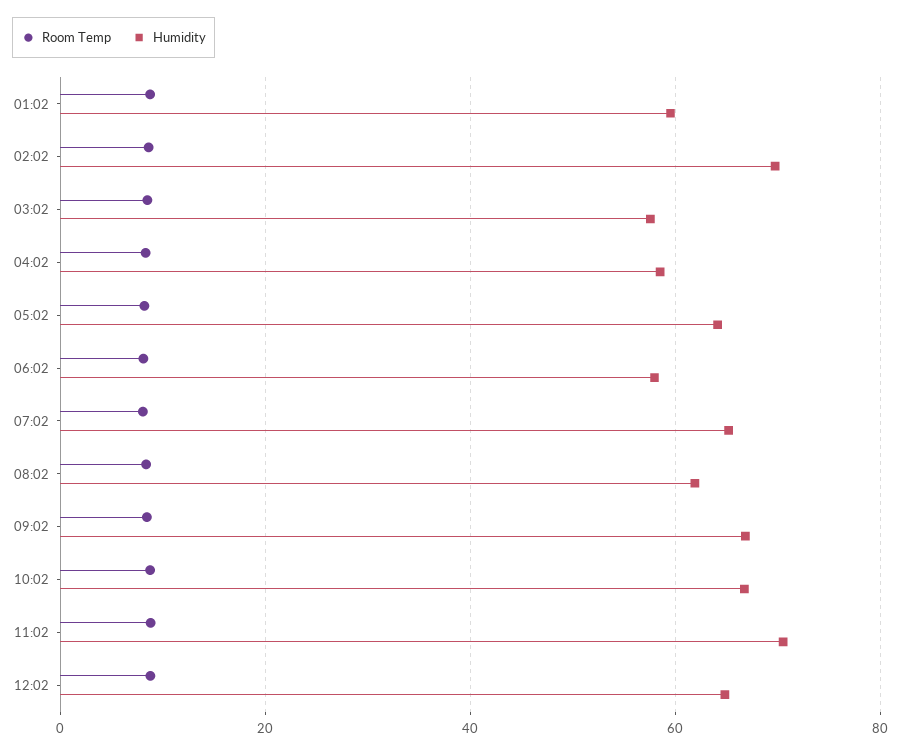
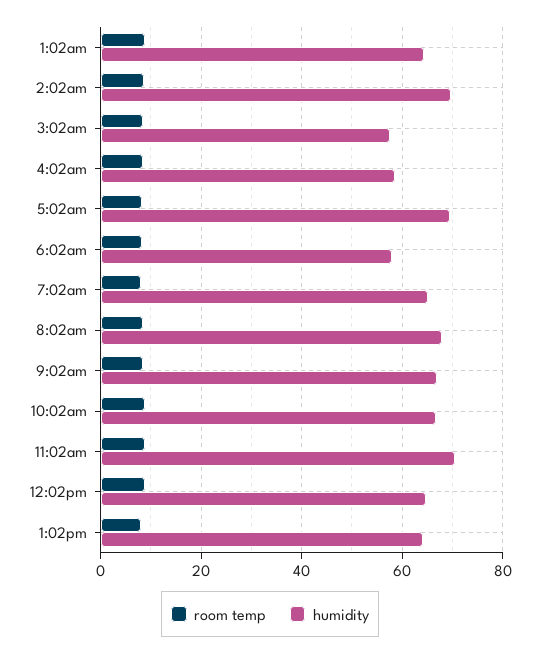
Humidity, 01:02: 60 -> 64
Humidity, 05:02: 64 -> 70
Humidity, 08:02: 62 -> 68
Room Temp, 1:02pm: none -> 8
Humidity, 1:02pm: none -> 64

